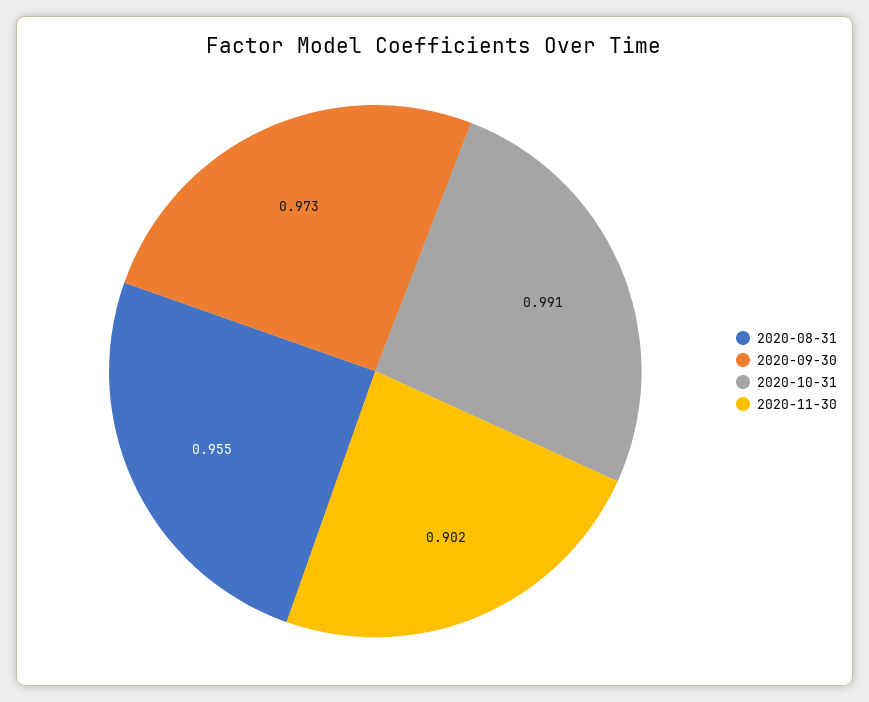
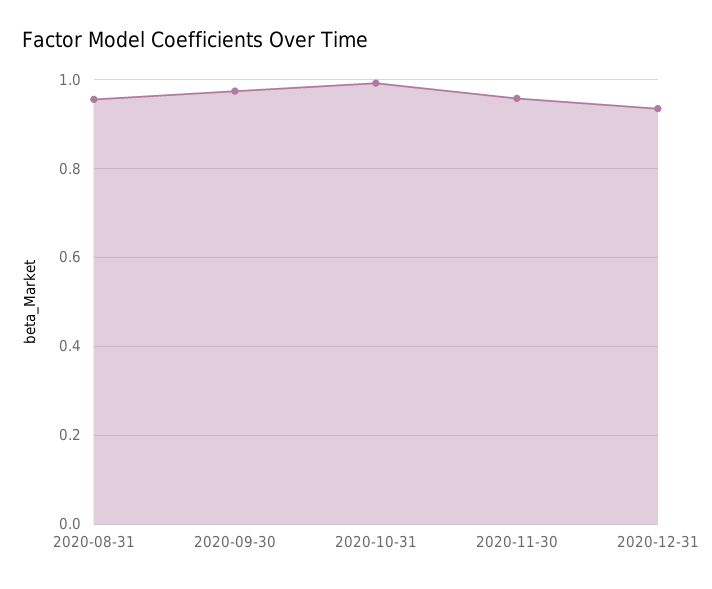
2020-11-30: 0.902 -> 0.96
2020-12-31: none -> 0.94

